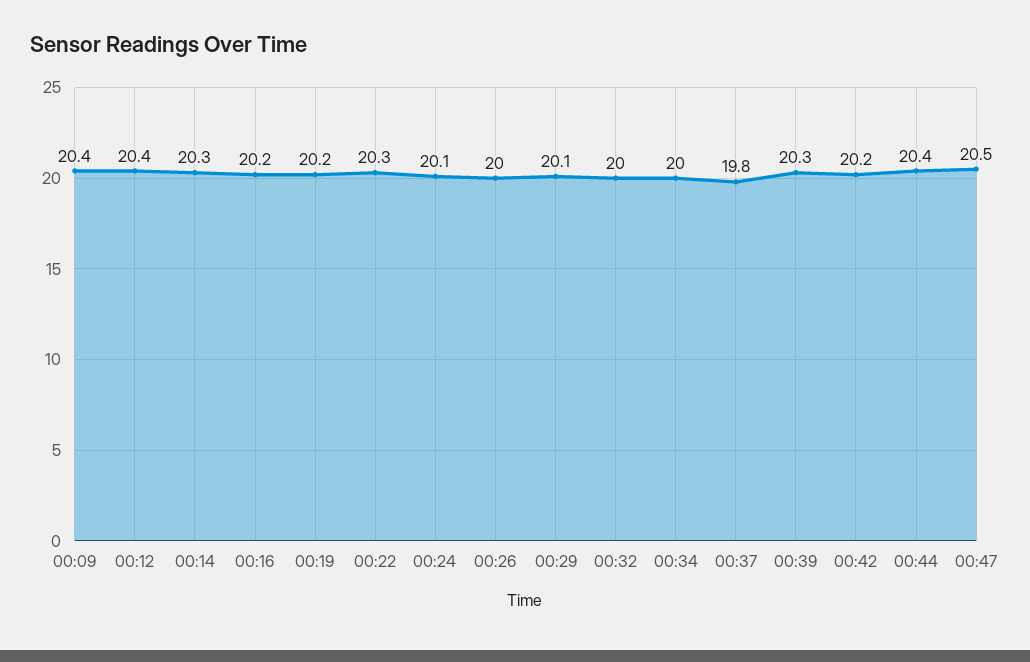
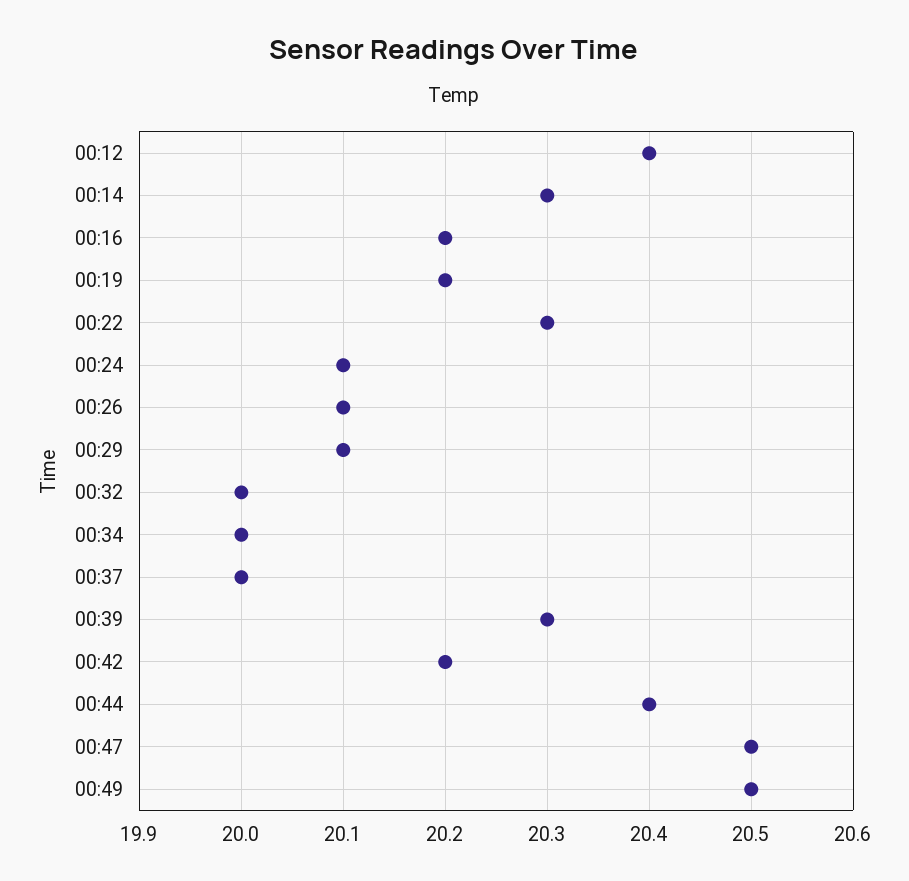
00:09: 20.4 -> none
00:26: 20 -> 20.1
00:37: 19.8 -> 20
00:49: none -> 20.5

